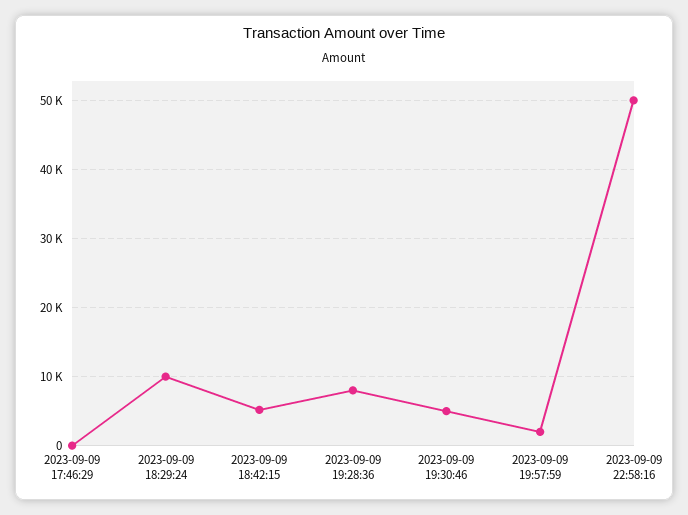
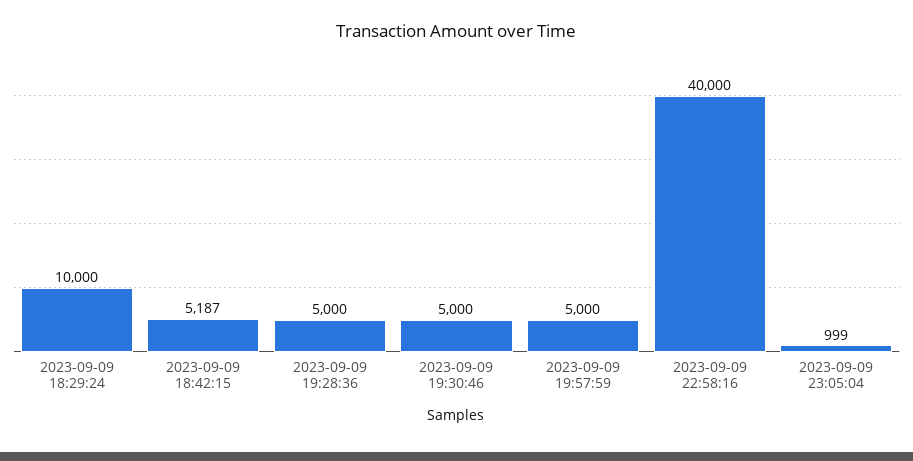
2023-09-09 17:46:29: 0 -> none
2023-09-09 19:28:36: 8000 -> 5000
2023-09-09 19:57:59: 2000 -> 5000
2023-09-09 22:58:16: 50000 -> 40000
2023-09-09 23:05:04: none -> 999

